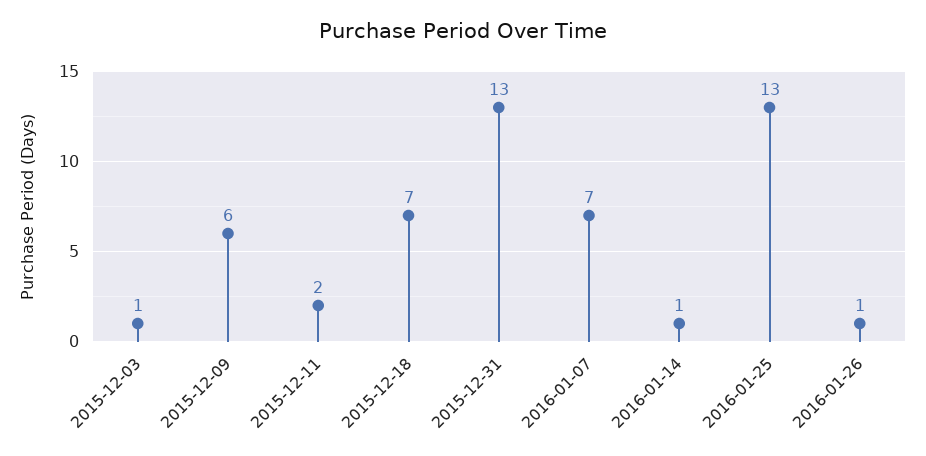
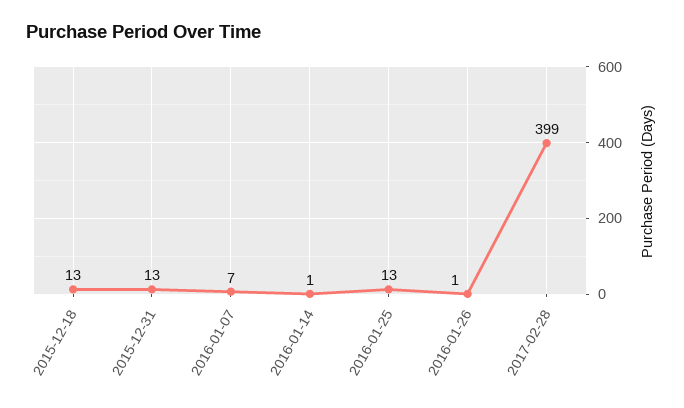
2015-12-03: 1 -> none
2015-12-09: 6 -> none
2015-12-11: 2 -> none
2015-12-18: 7 -> 13
2017-02-28: none -> 399

